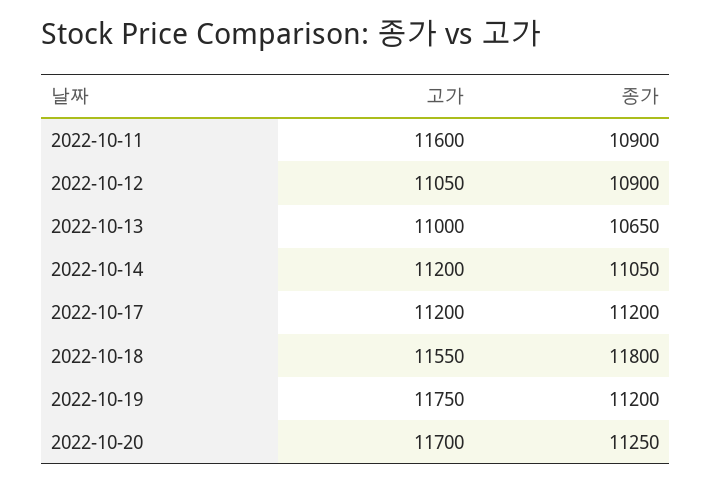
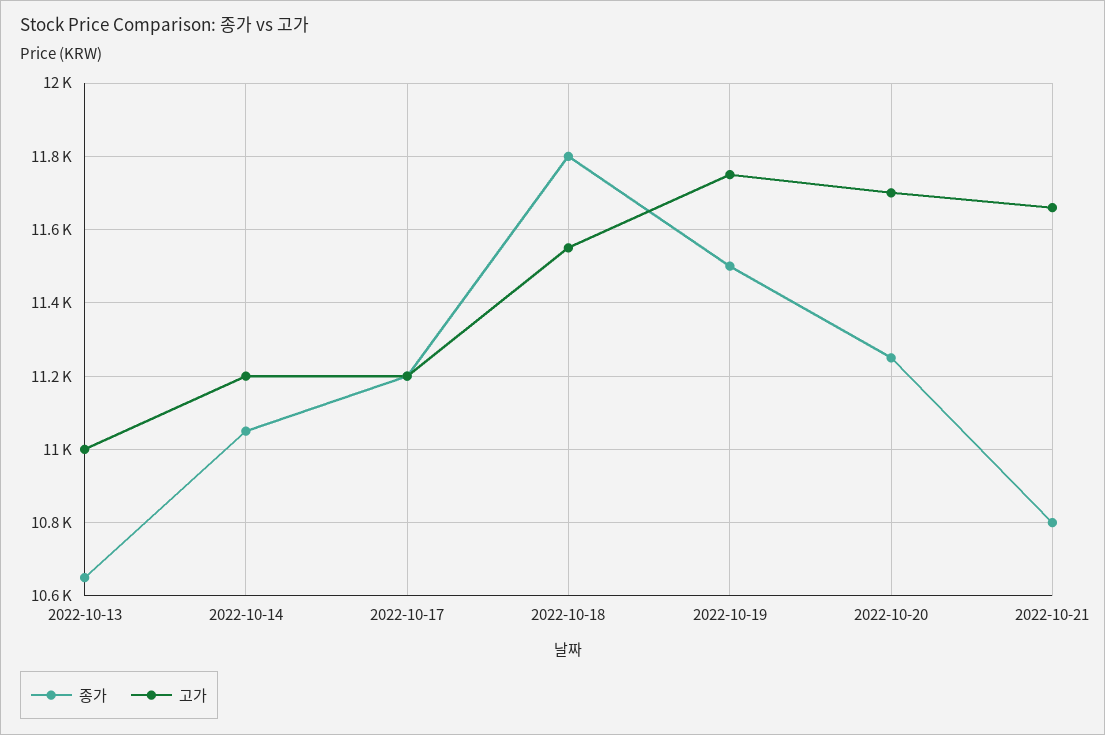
고가, 2022-10-11: 11600 -> none
종가, 2022-10-11: 10900 -> none
고가, 2022-10-12: 11050 -> none
종가, 2022-10-12: 10900 -> none
종가, 2022-10-19: 11200 -> 11500
종가, 2022-10-21: none -> 10800
고가, 2022-10-21: none -> 11660

